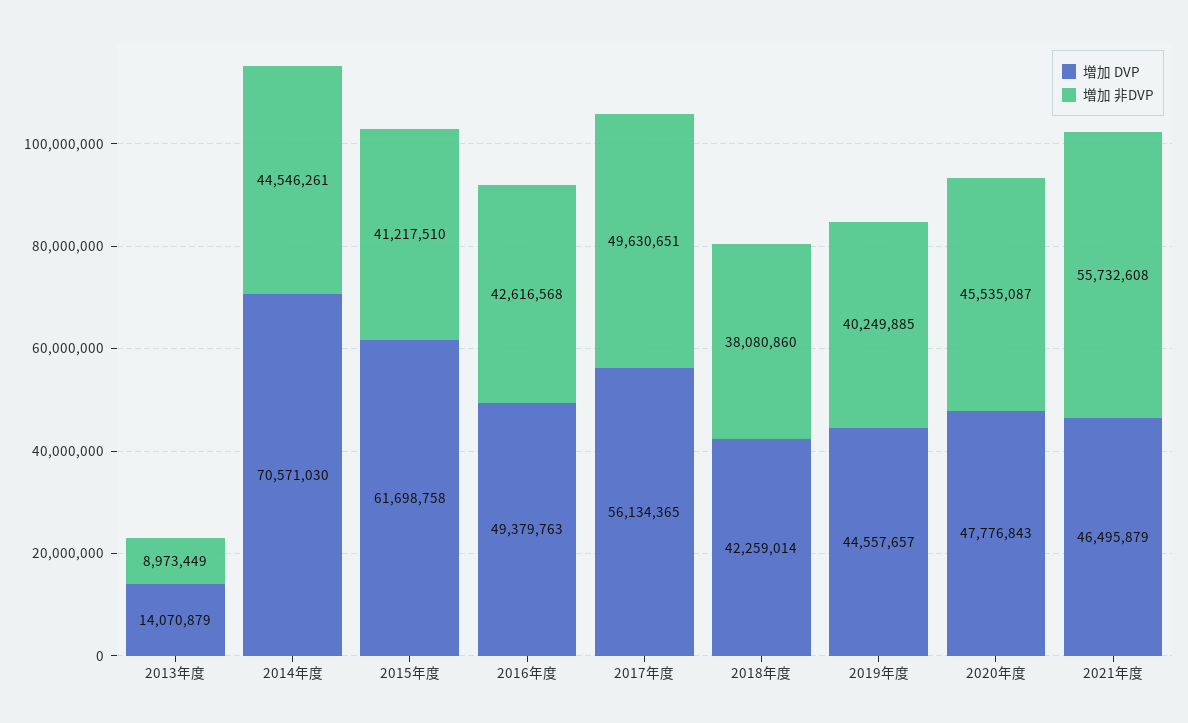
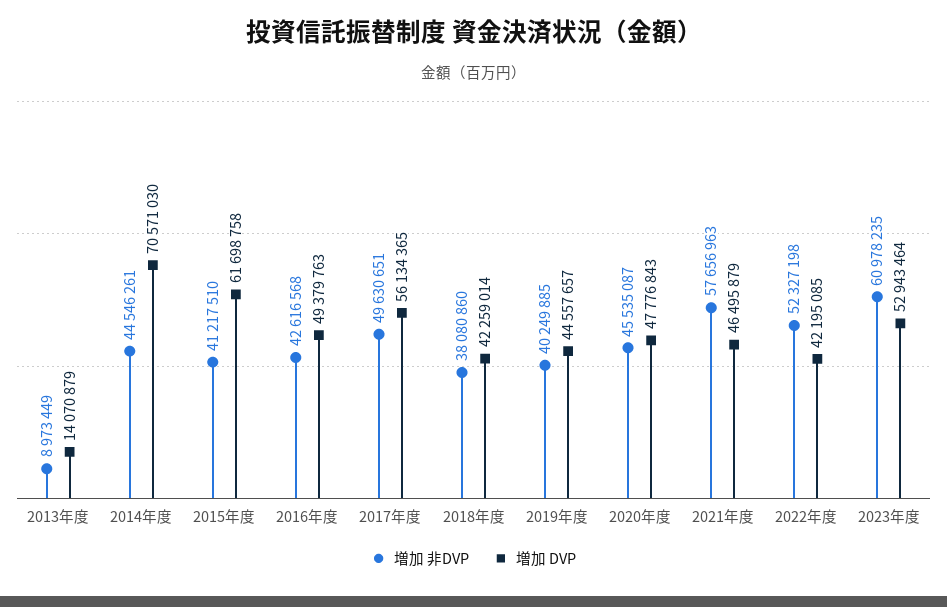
増加 非DVP, 2021年度: 55732608 -> 57656963
増加 非DVP, 2022年度: none -> 52327198
増加 DVP, 2022年度: none -> 42195085
増加 非DVP, 2023年度: none -> 60978235
増加 DVP, 2023年度: none -> 52943464

